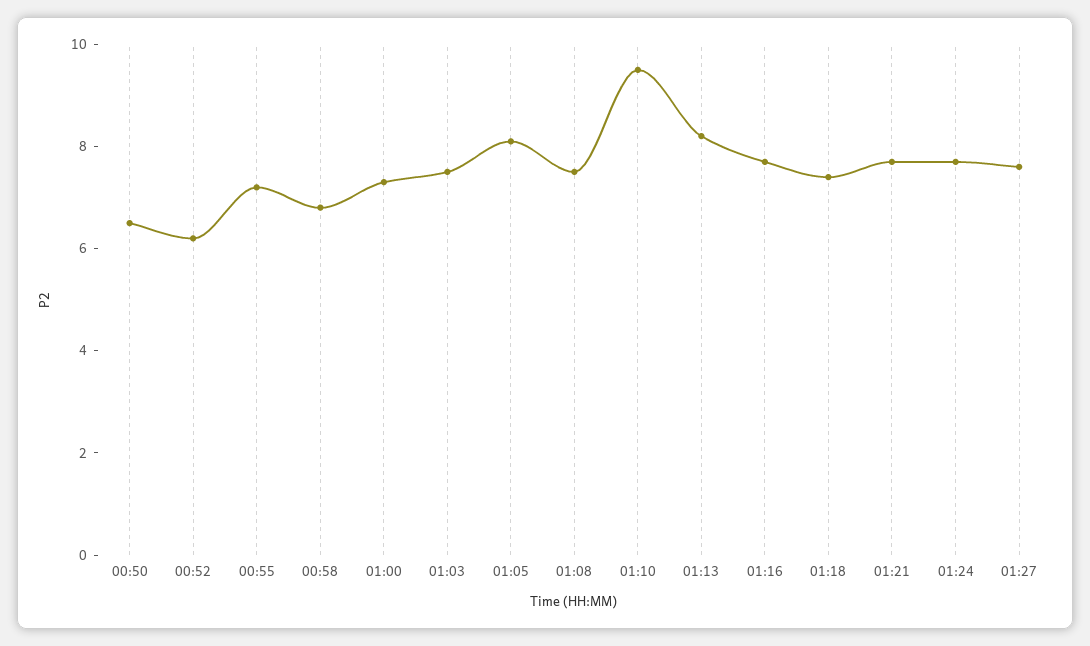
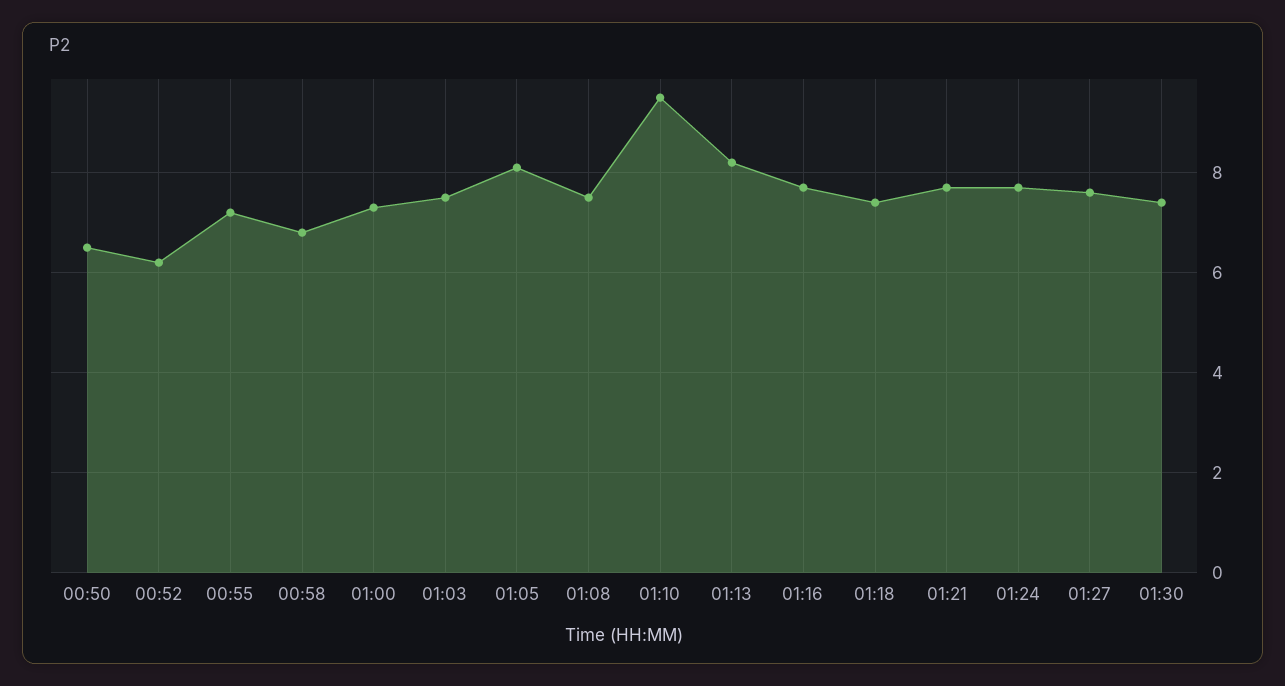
01:30: none -> 7.5

